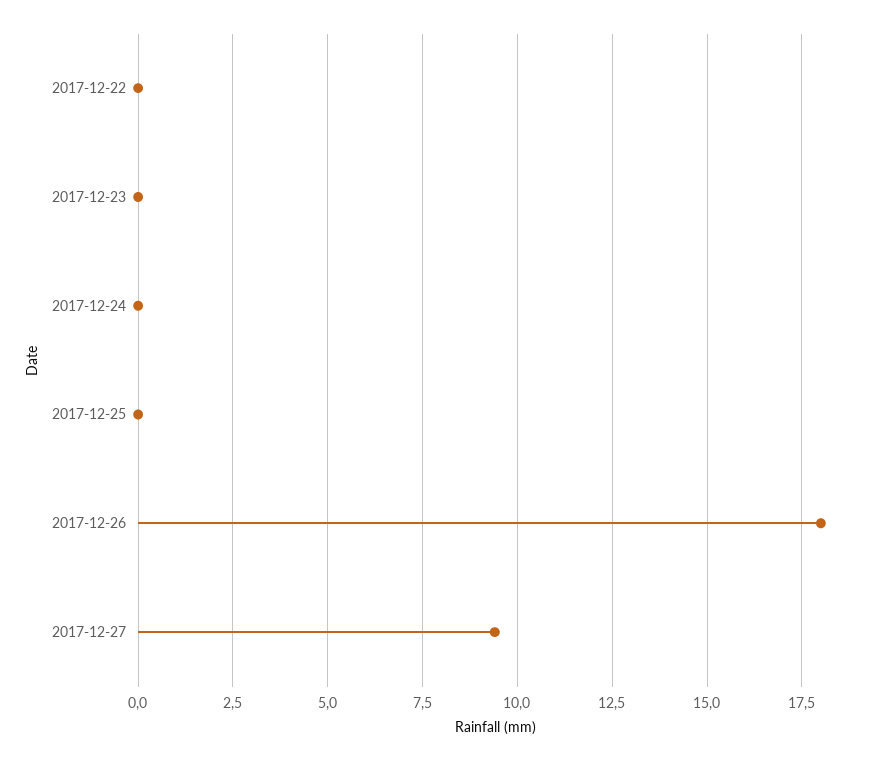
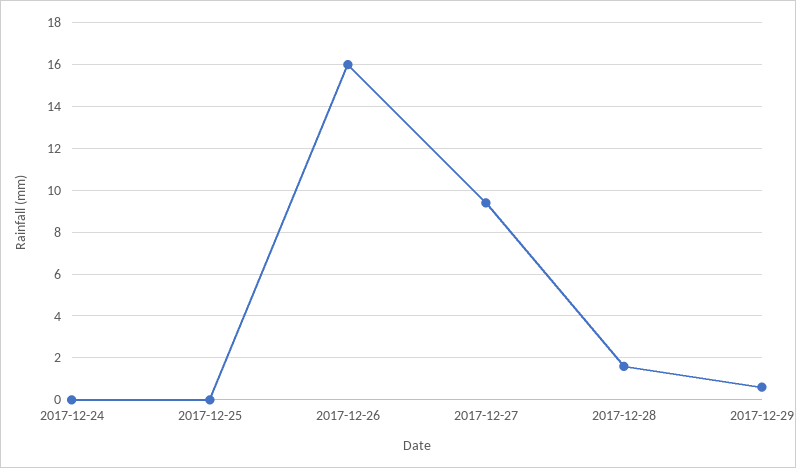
2017-12-22: 0 -> none
2017-12-23: 0 -> none
2017-12-26: 18 -> 16
2017-12-28: none -> 1.5
2017-12-29: none -> 0.5

